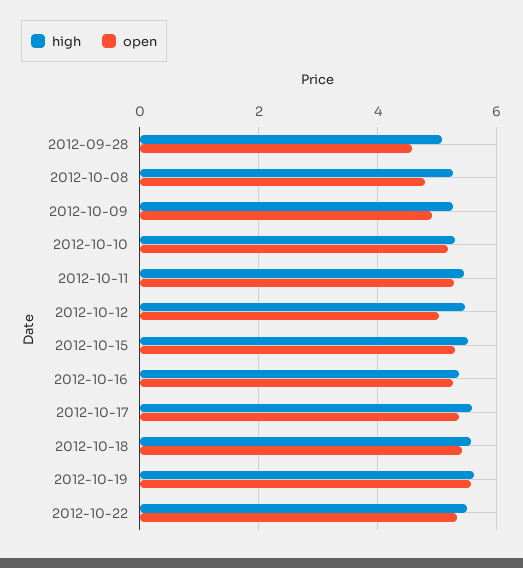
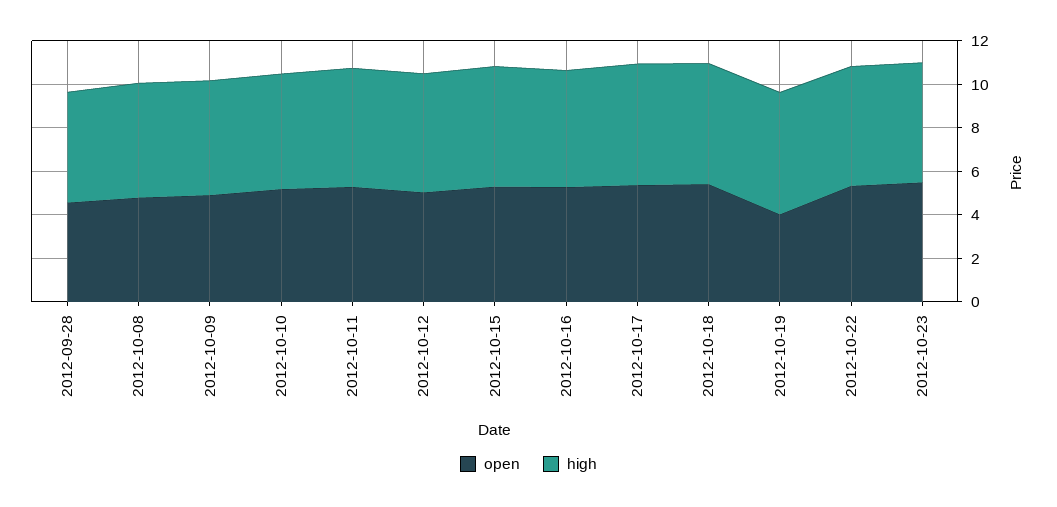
open, 2012-10-19: 5.6 -> 4
open, 2012-10-23: none -> 5.5
high, 2012-10-23: none -> 5.5

